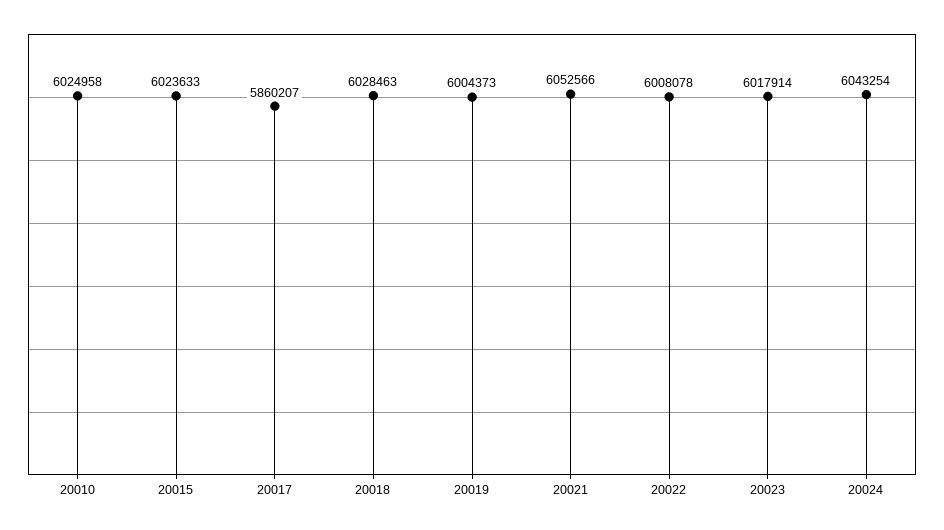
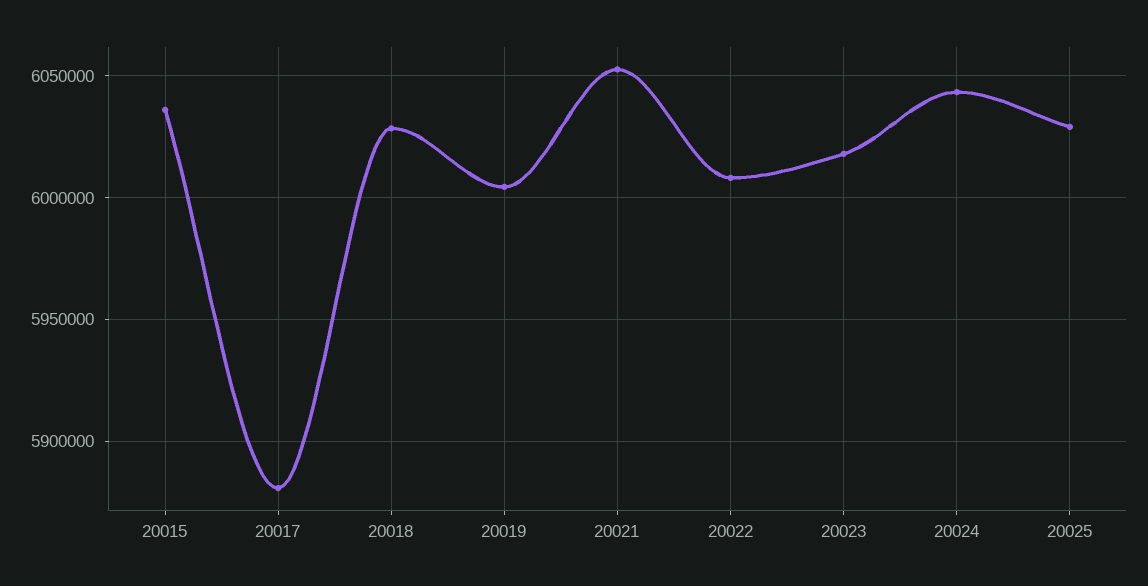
20010: 6024958 -> none
20015: 6023633 -> 6035000
20017: 5860207 -> 5880000
20025: none -> 6030000

